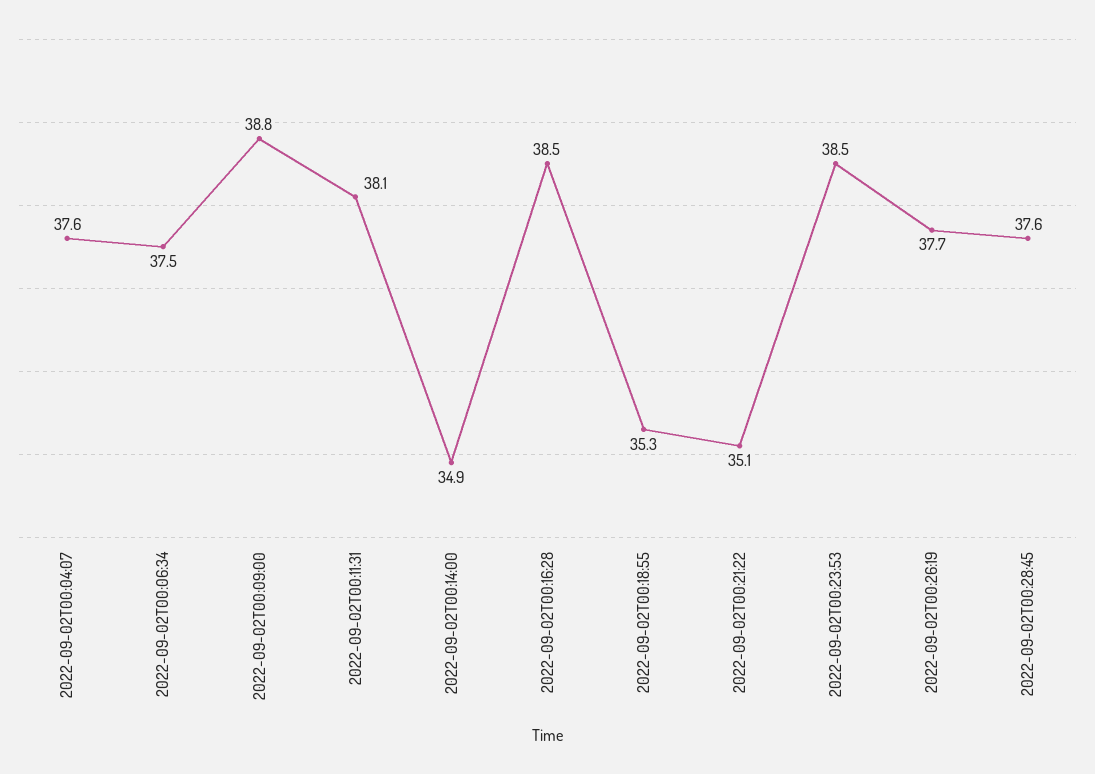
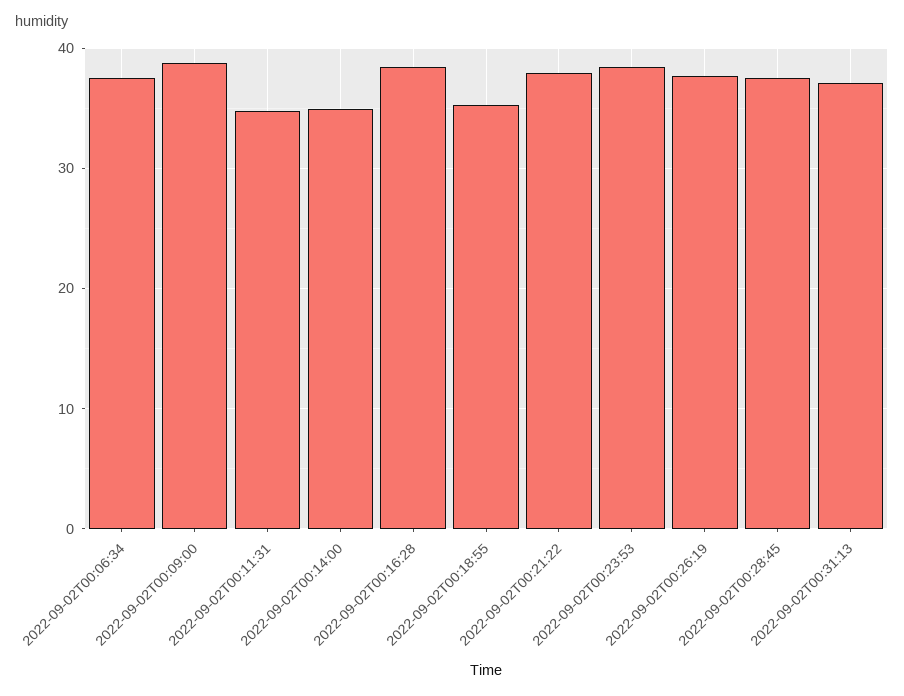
2022-09-02T00:04:07: 37.6 -> none
2022-09-02T00:11:31: 38.1 -> 35
2022-09-02T00:21:22: 35.1 -> 38
2022-09-02T00:31:13: none -> 37

